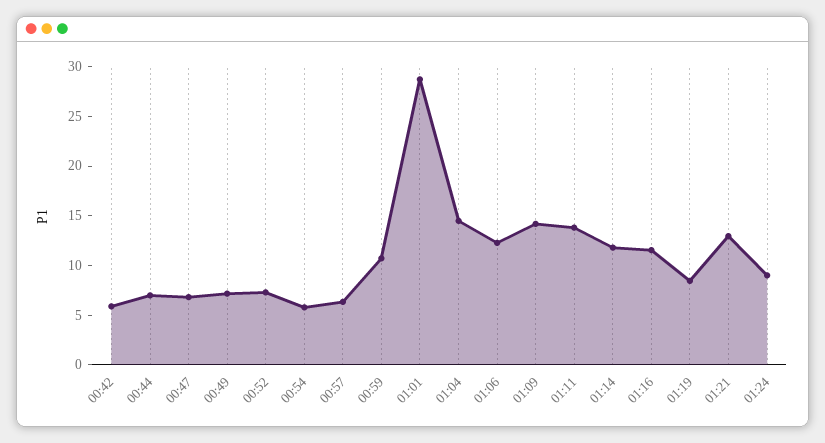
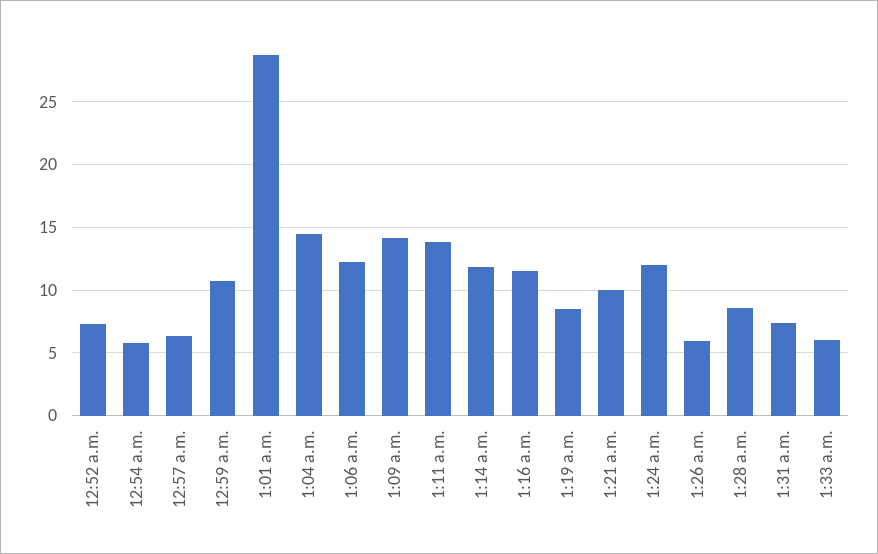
00:42: 6 -> none
00:44: 7 -> none
00:47: 7 -> none
00:49: 7 -> none
01:21: 13 -> 10
01:24: 9 -> 12
1:26 a.m.: none -> 6
1:28 a.m.: none -> 8.5
1:31 a.m.: none -> 7.5
1:33 a.m.: none -> 6

